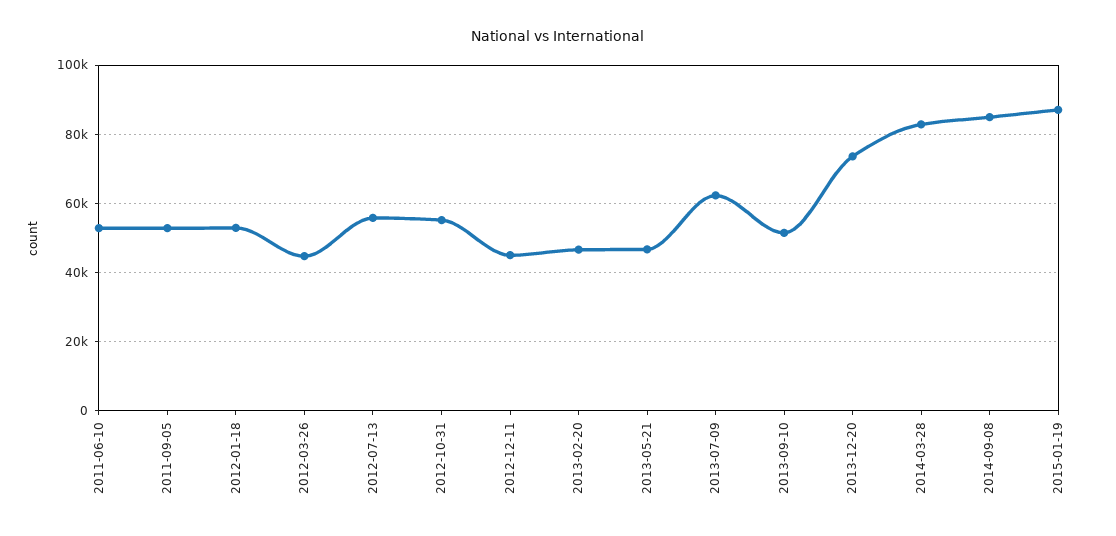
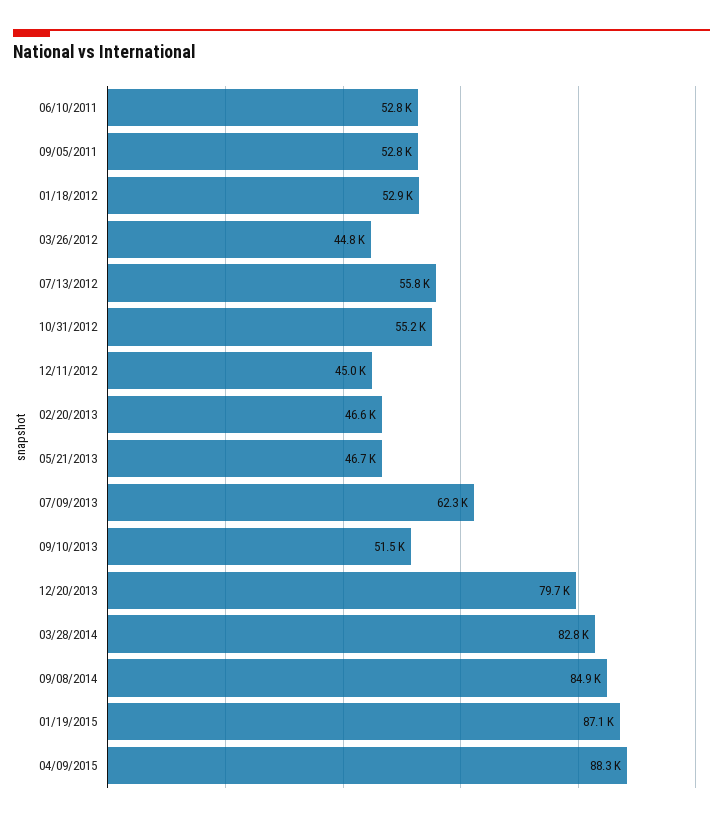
2013-12-20: 74000 -> 79700
04/09/2015: none -> 88300

